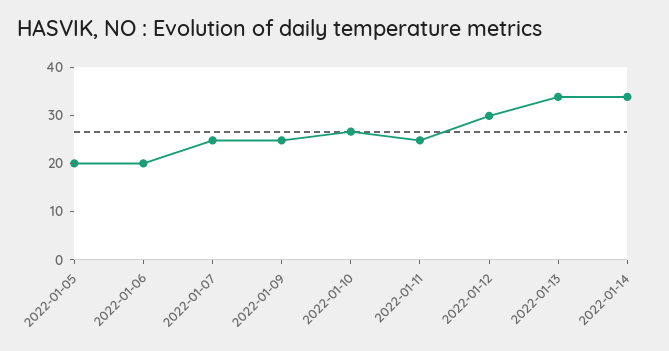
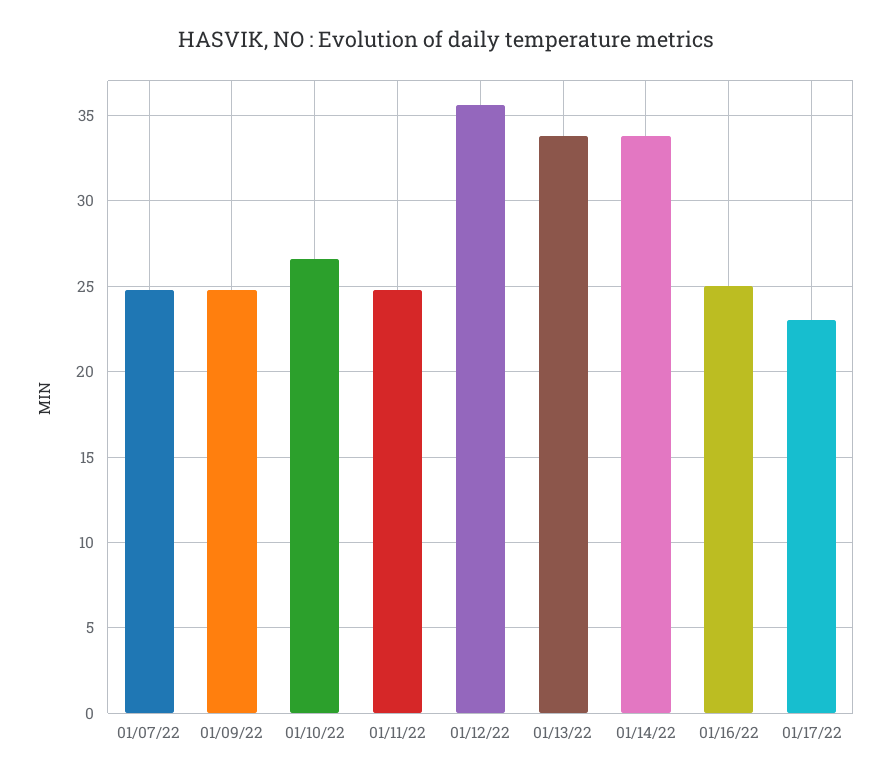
2022-01-05: 20 -> none
2022-01-06: 20 -> none
2022-01-12: 30 -> 35.5
01/16/22: none -> 25
01/17/22: none -> 23

